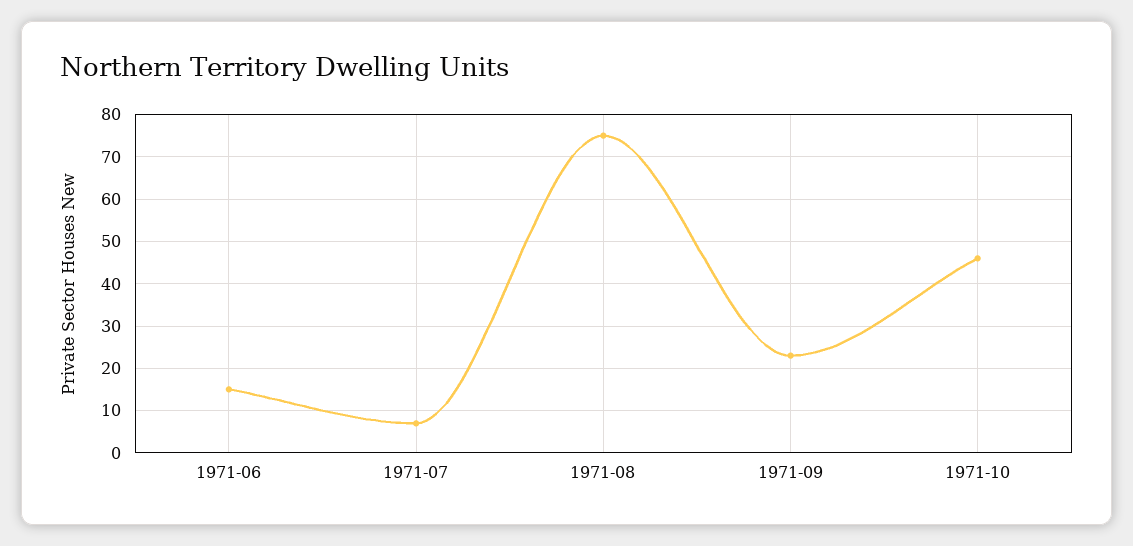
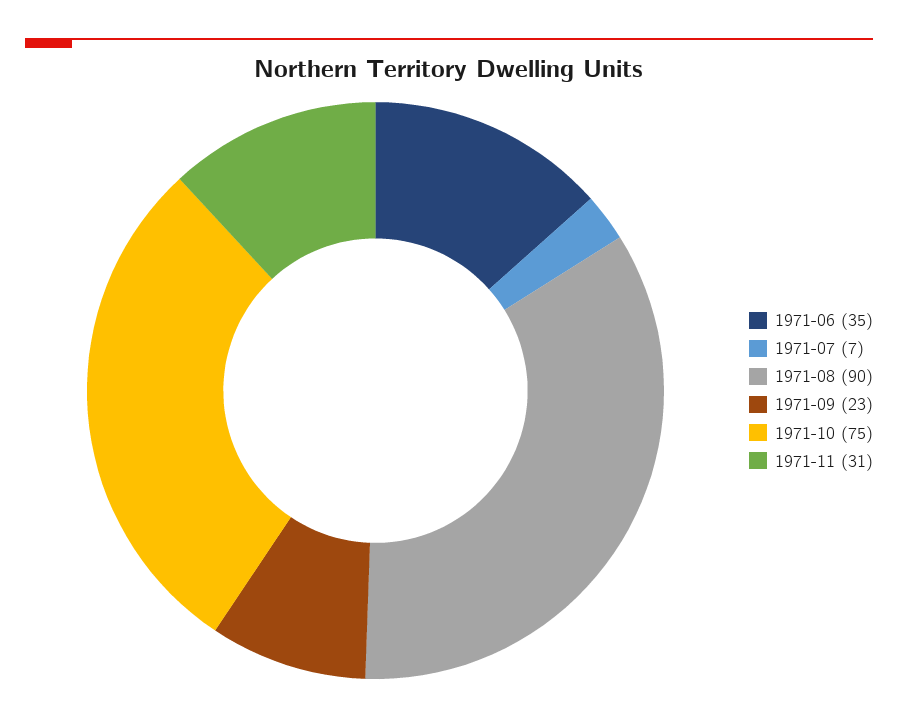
1971-06: 15 -> 35
1971-08: 75 -> 90
1971-10: 45 -> 75
1971-11: none -> 31

